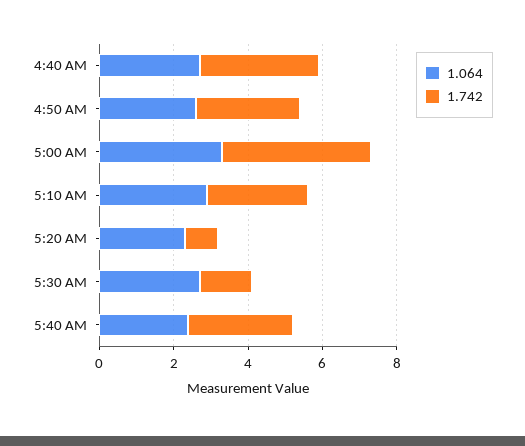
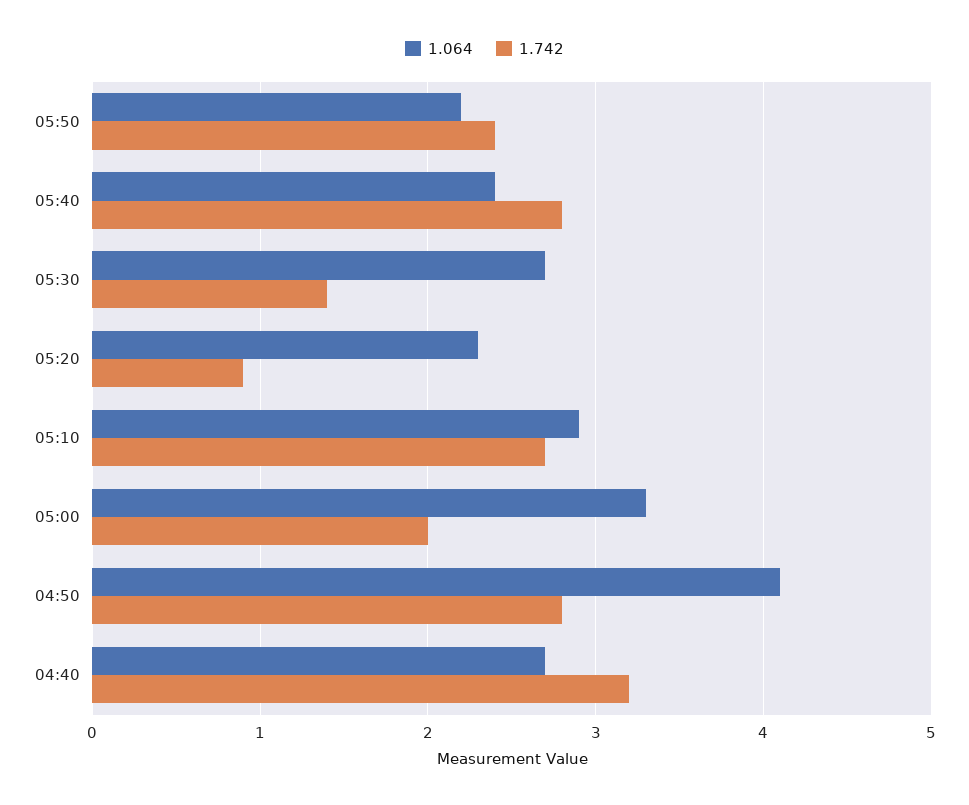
1.064, 4:50 AM: 2.5 -> 4.1
1.742, 5:00 AM: 4 -> 2
1.064, 05:50: none -> 2.2
1.742, 05:50: none -> 2.4

